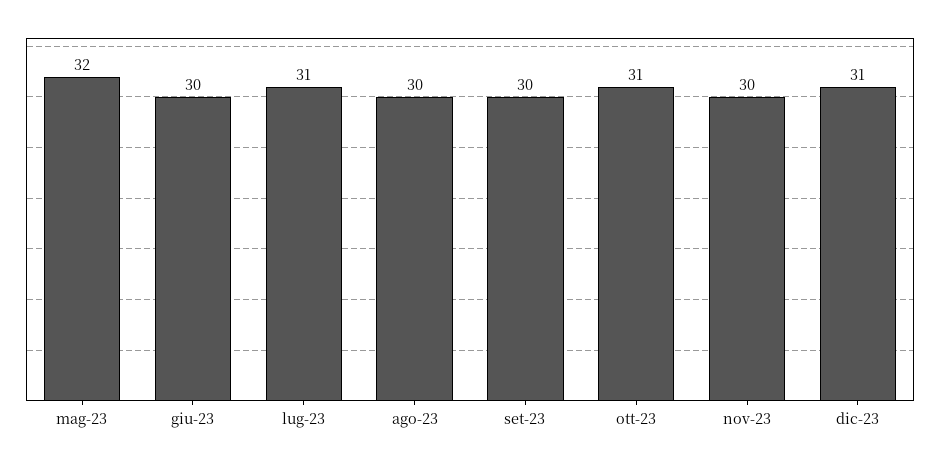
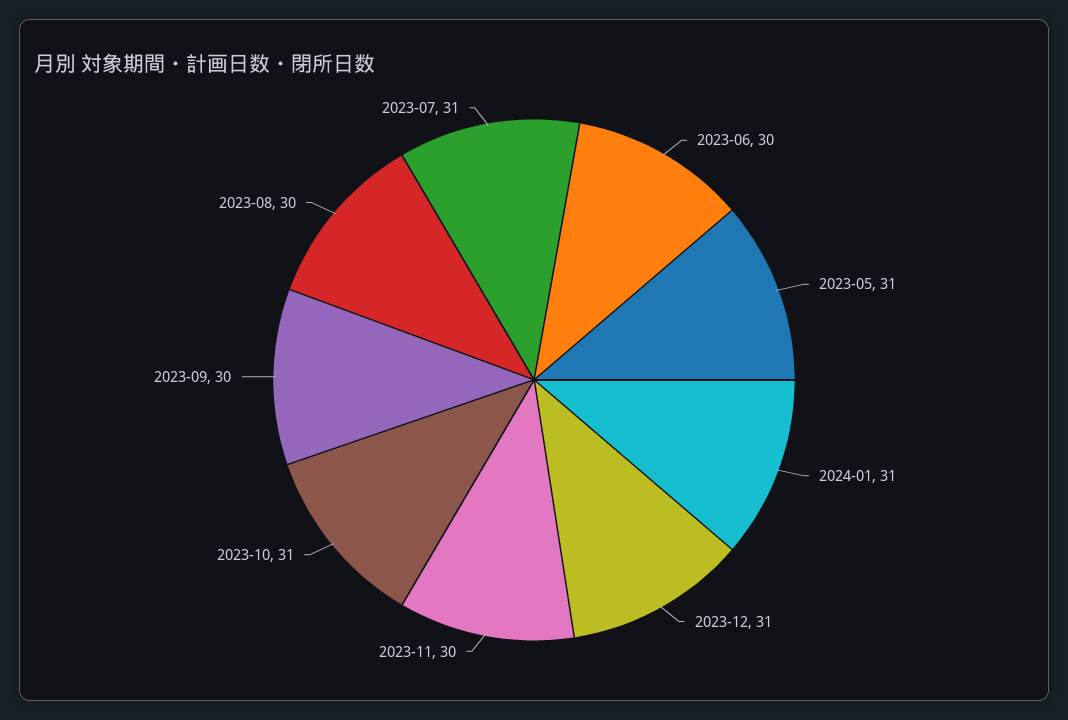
mag-23: 32 -> 31
2024-01: none -> 31

